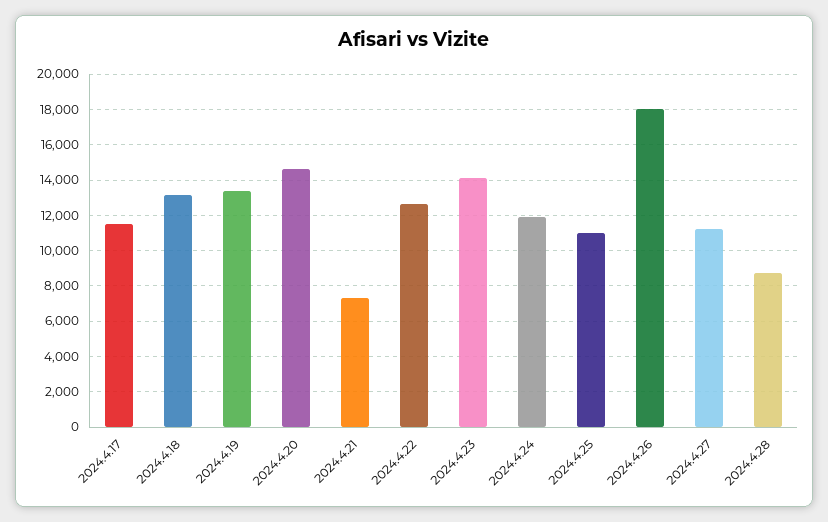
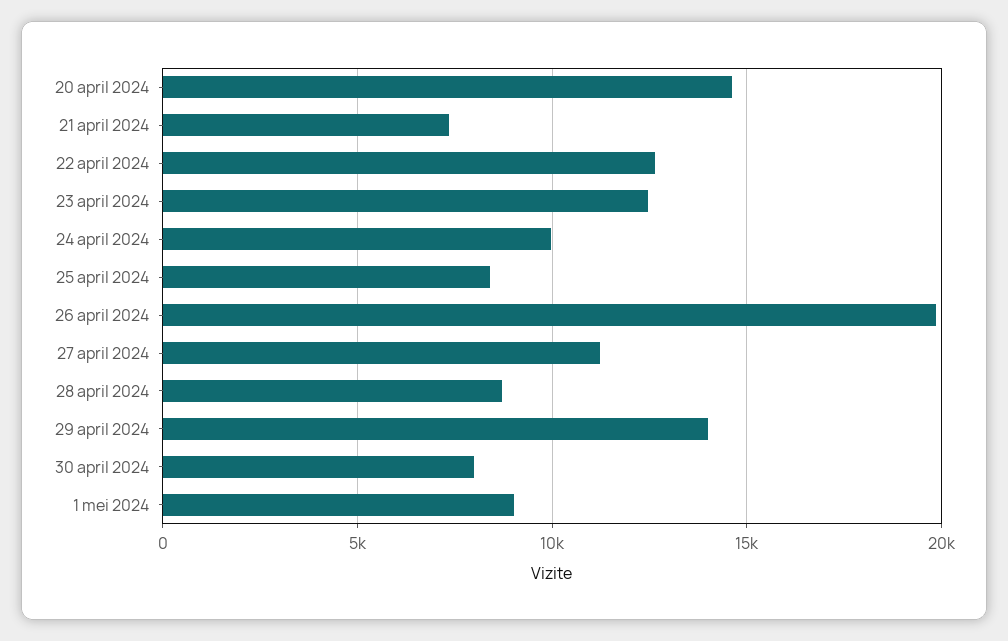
2024.4.17: 11500 -> none
2024.4.18: 13000 -> none
2024.4.19: 13500 -> none
2024.4.23: 14000 -> 12500
2024.4.24: 12000 -> 10000
2024.4.25: 11000 -> 8500
2024.4.26: 18000 -> 20000
29 april 2024: none -> 14000
30 april 2024: none -> 8000
1 mei 2024: none -> 9000

